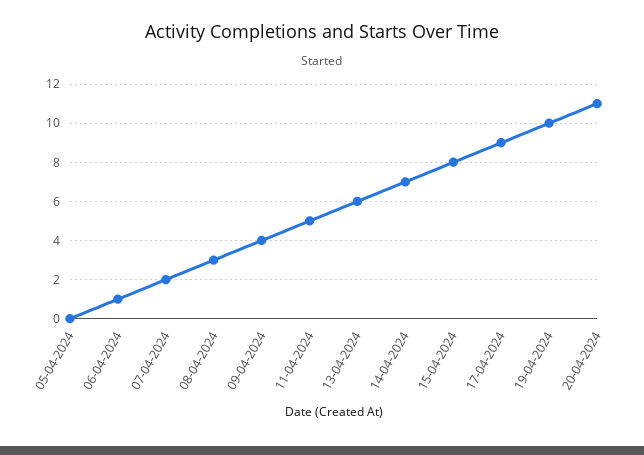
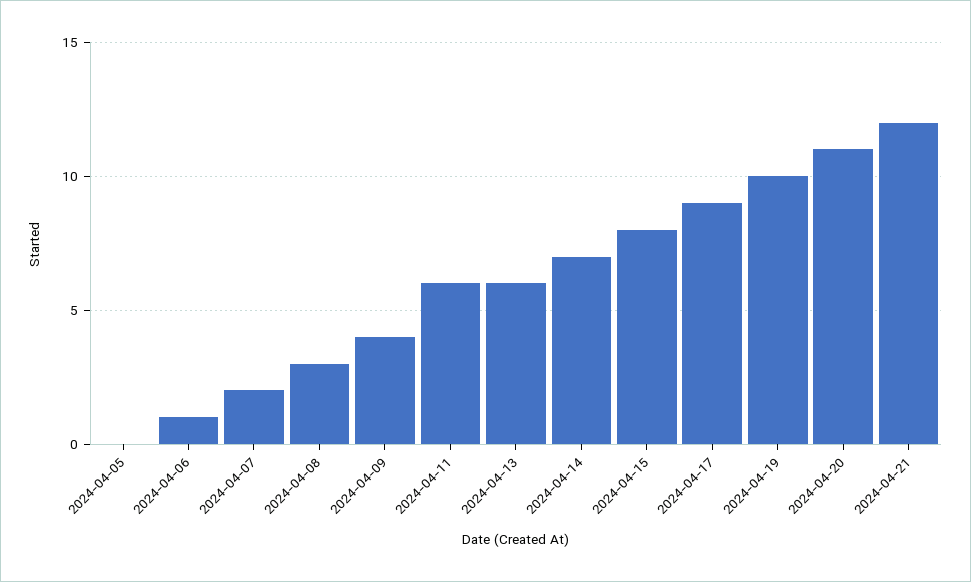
11-04-2024: 5 -> 6
2024-04-21: none -> 12

